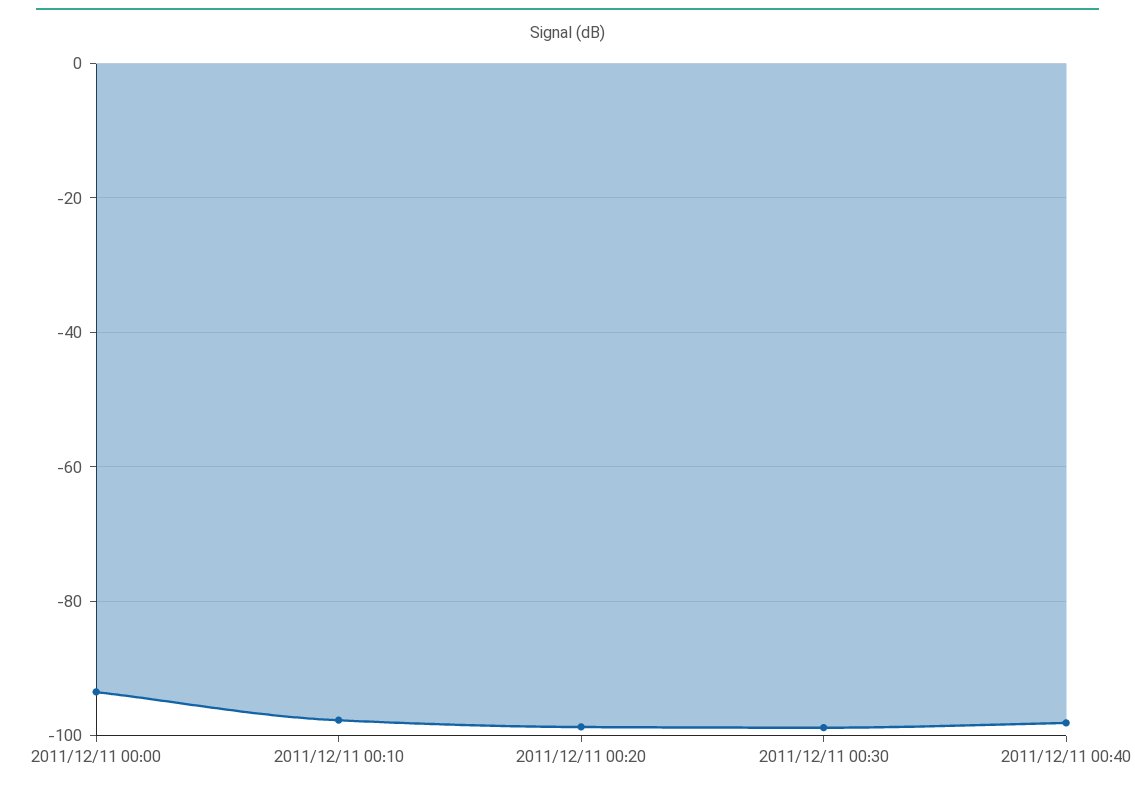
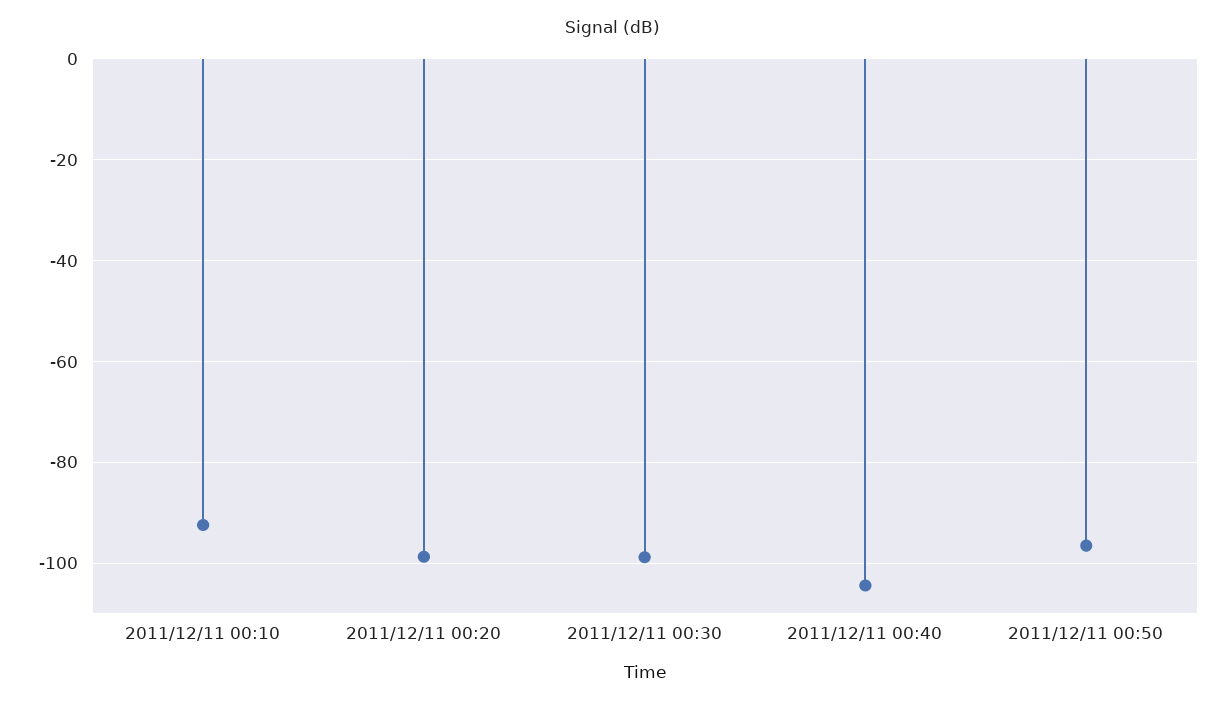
2011/12/11 00:00: -94 -> none
2011/12/11 00:10: -98 -> -92
2011/12/11 00:40: -98 -> -104
2011/12/11 00:50: none -> -96

